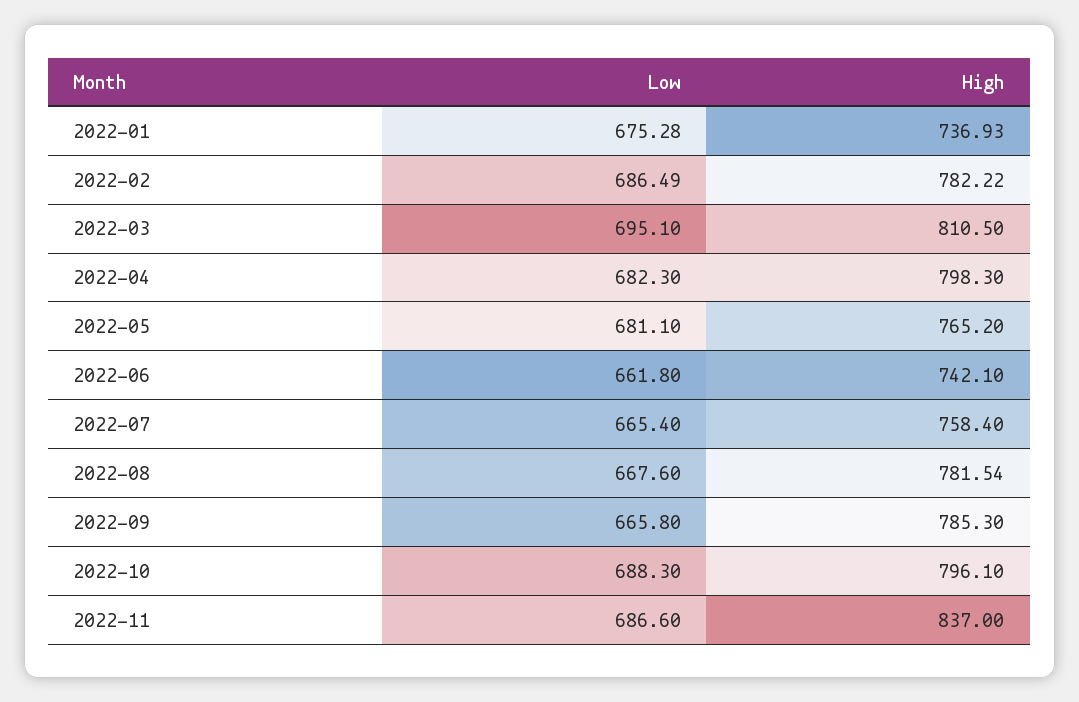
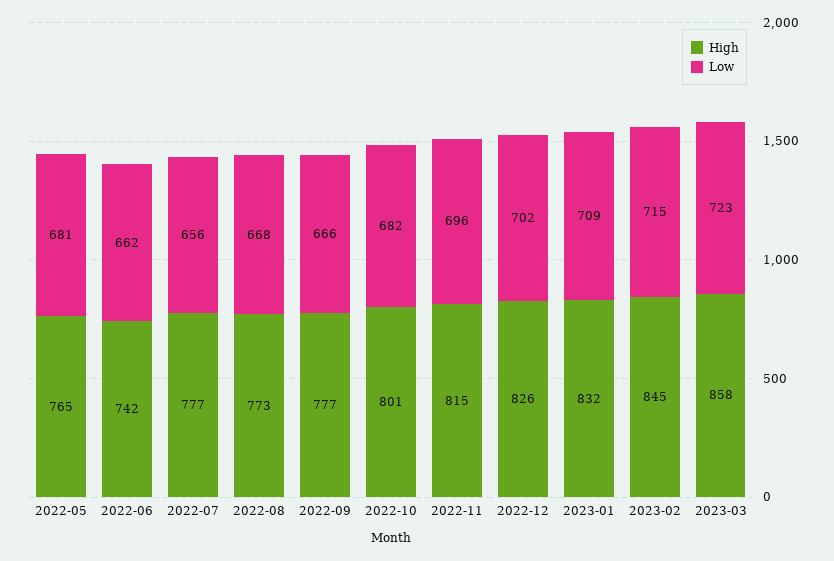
Low, 2022-01: 675.28 -> none
High, 2022-01: 736.93 -> none
Low, 2022-02: 686.49 -> none
High, 2022-02: 782.22 -> none
Low, 2022-03: 695.1 -> none
High, 2022-03: 810.5 -> none
Low, 2022-04: 682.3 -> none
High, 2022-04: 798.3 -> none
Low, 2022-07: 665.4 -> 656
High, 2022-07: 758.4 -> 777
High, 2022-08: 781.54 -> 773
High, 2022-09: 785.3 -> 777
Low, 2022-10: 688.3 -> 682
High, 2022-10: 796.1 -> 801
Low, 2022-11: 686.6 -> 696
High, 2022-11: 837 -> 815
High, 2022-12: none -> 826
Low, 2022-12: none -> 702
High, 2023-01: none -> 832
Low, 2023-01: none -> 709
High, 2023-02: none -> 845
Low, 2023-02: none -> 715
High, 2023-03: none -> 858
Low, 2023-03: none -> 723

